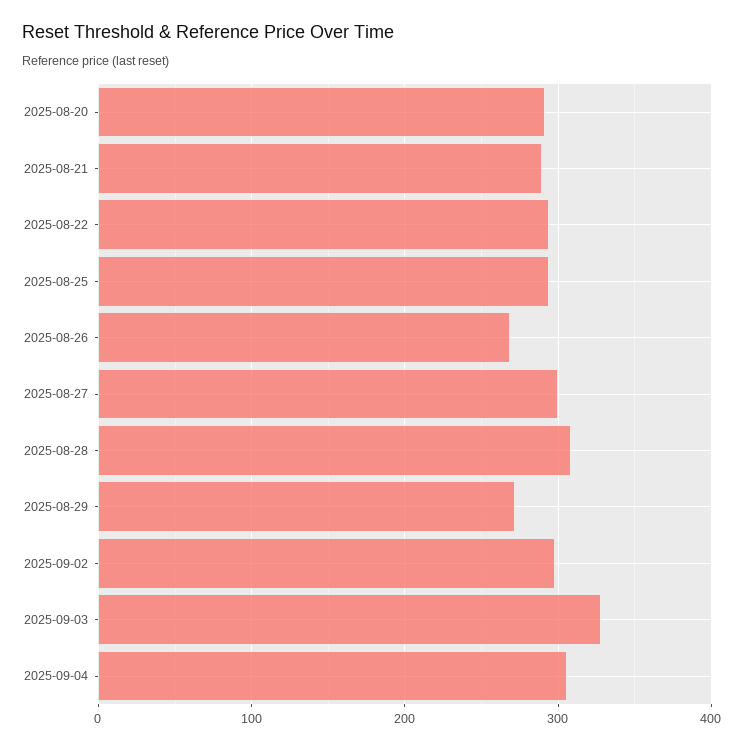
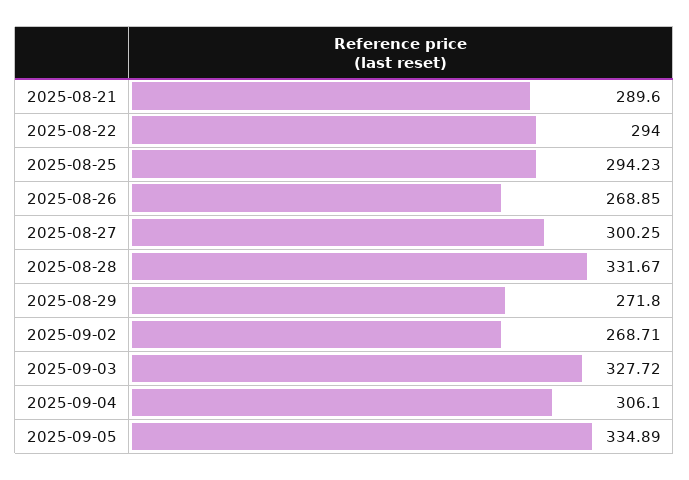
2025-08-20: 290 -> none
2025-08-28: 310 -> 331.67
2025-09-02: 300 -> 268.71
2025-09-05: none -> 334.89

